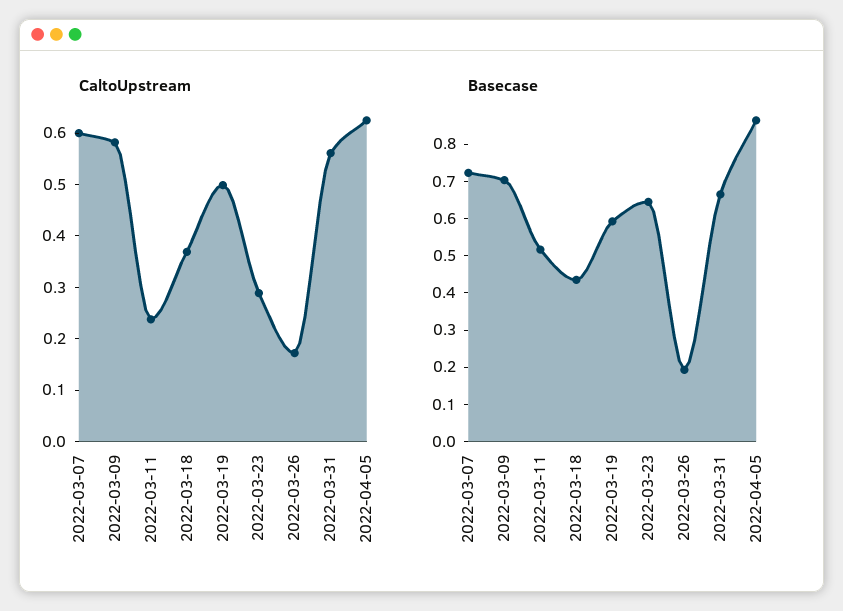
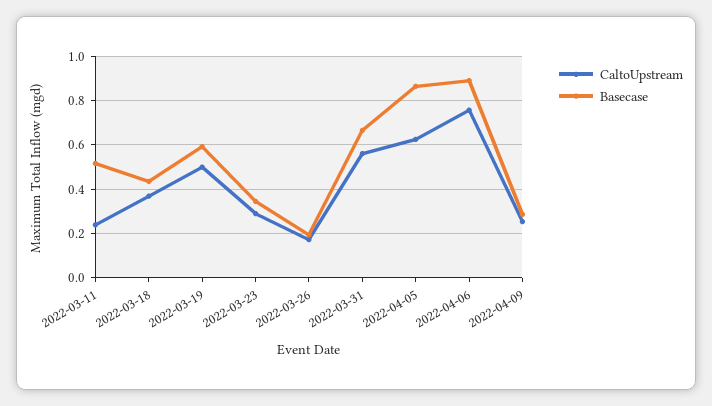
CaltoUpstream, 2022-03-07: 0.6 -> none
CaltoUpstream, 2022-03-09: 0.58 -> none
Basecase, 2022-03-07: 0.725 -> none
Basecase, 2022-03-09: 0.7 -> none
Basecase, 2022-03-23: 0.65 -> 0.35
CaltoUpstream, 2022-04-06: none -> 0.75
Basecase, 2022-04-06: none -> 0.9
CaltoUpstream, 2022-04-09: none -> 0.25
Basecase, 2022-04-09: none -> 0.3

